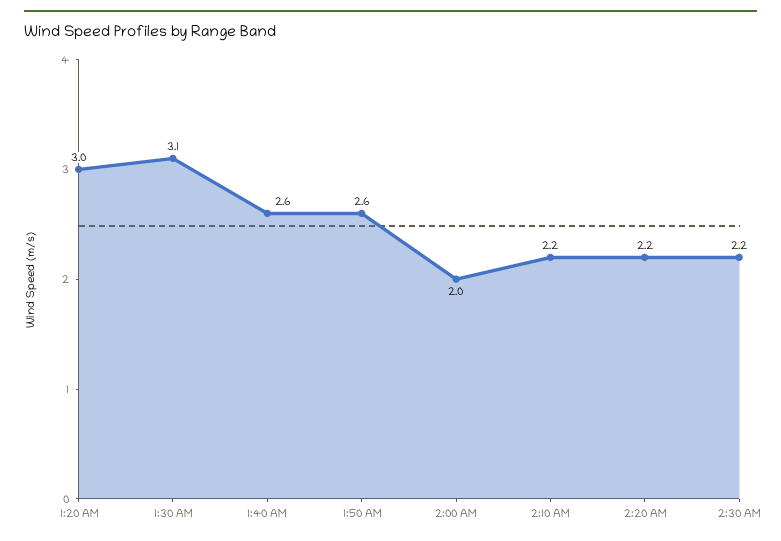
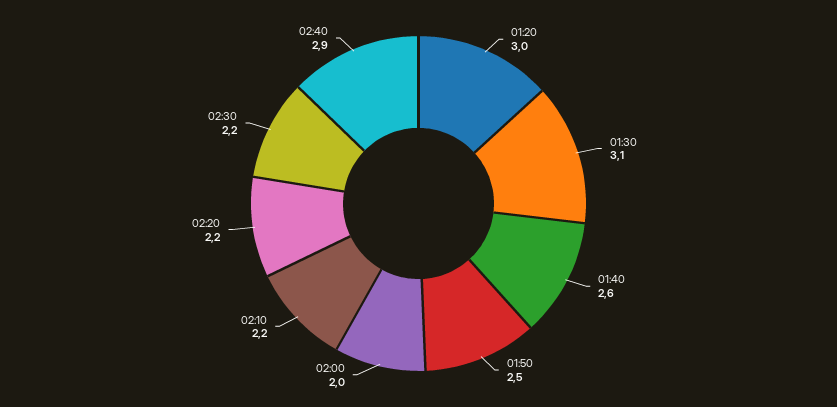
1:50 AM: 2.6 -> 2.5
02:40: none -> 2.9

